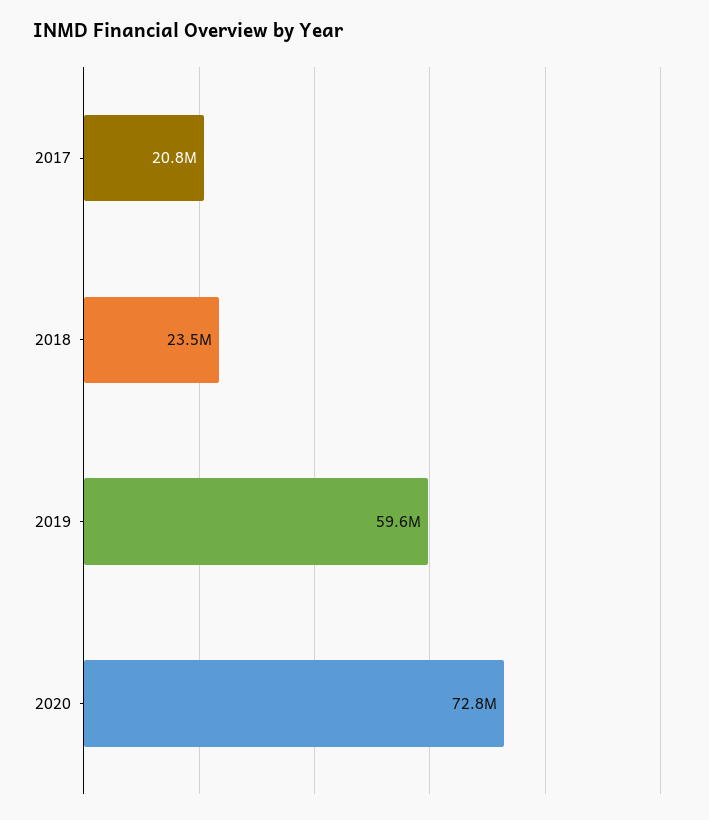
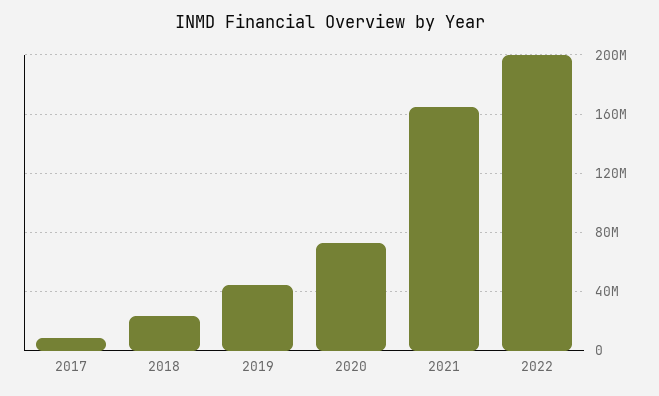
2017: 20800000 -> 10000000
2019: 59600000 -> 45000000
2021: none -> 165000000
2022: none -> 200000000

